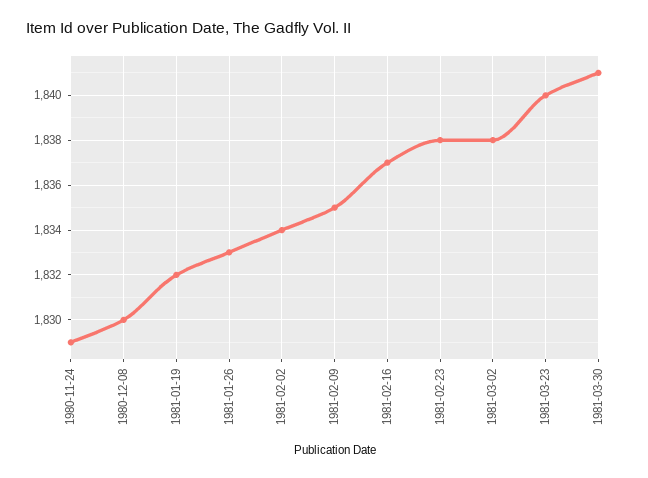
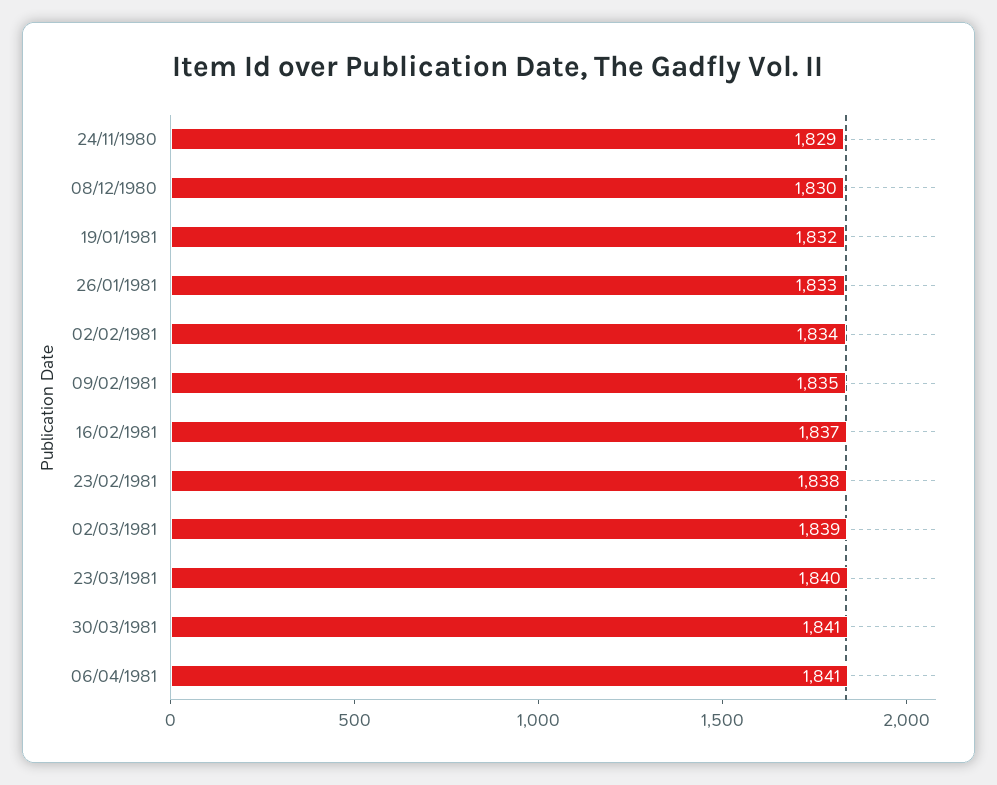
1981-03-02: 1838 -> 1839
06/04/1981: none -> 1841

